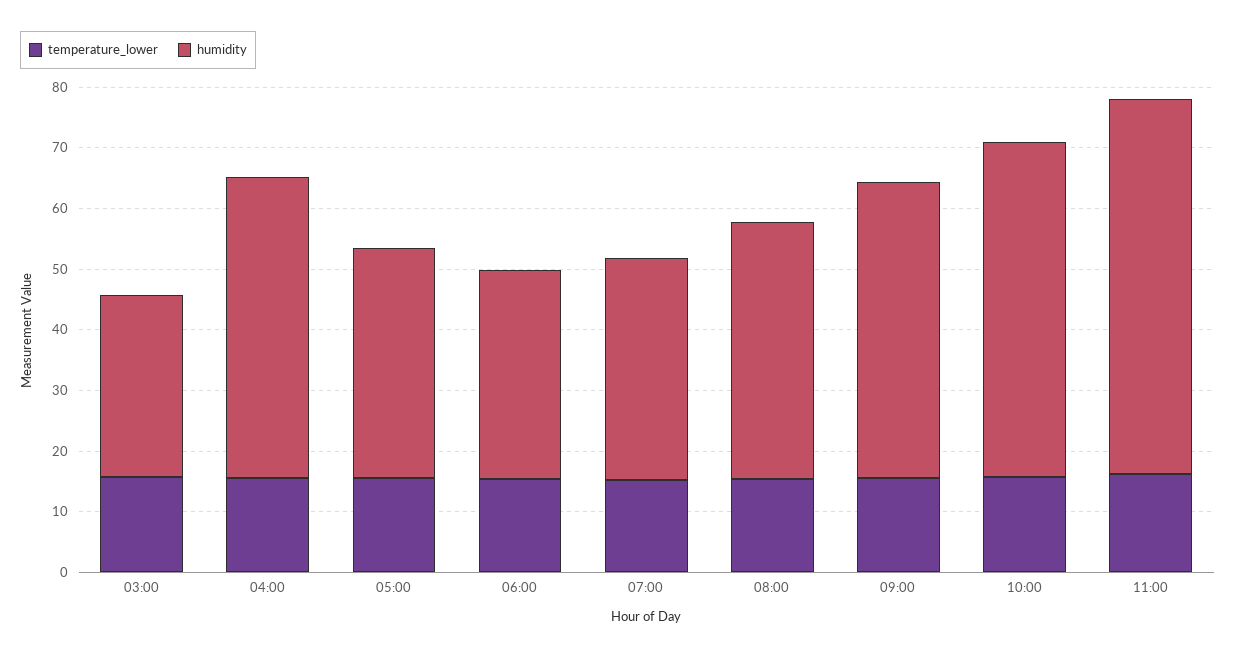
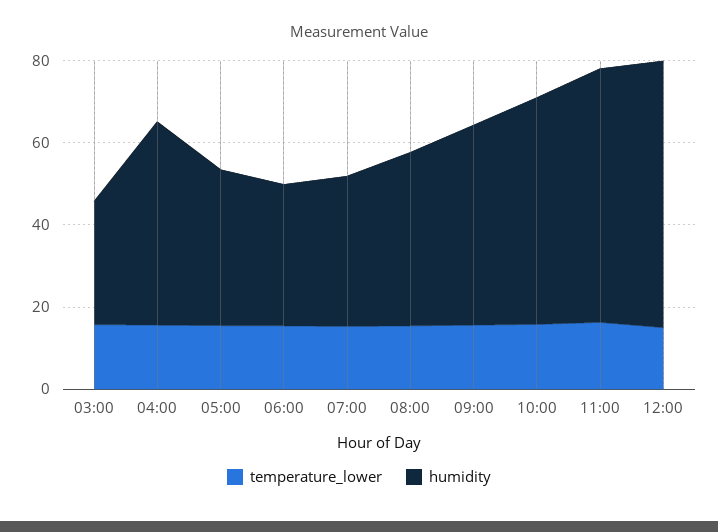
temperature_lower, 12:00: none -> 15
humidity, 12:00: none -> 65

